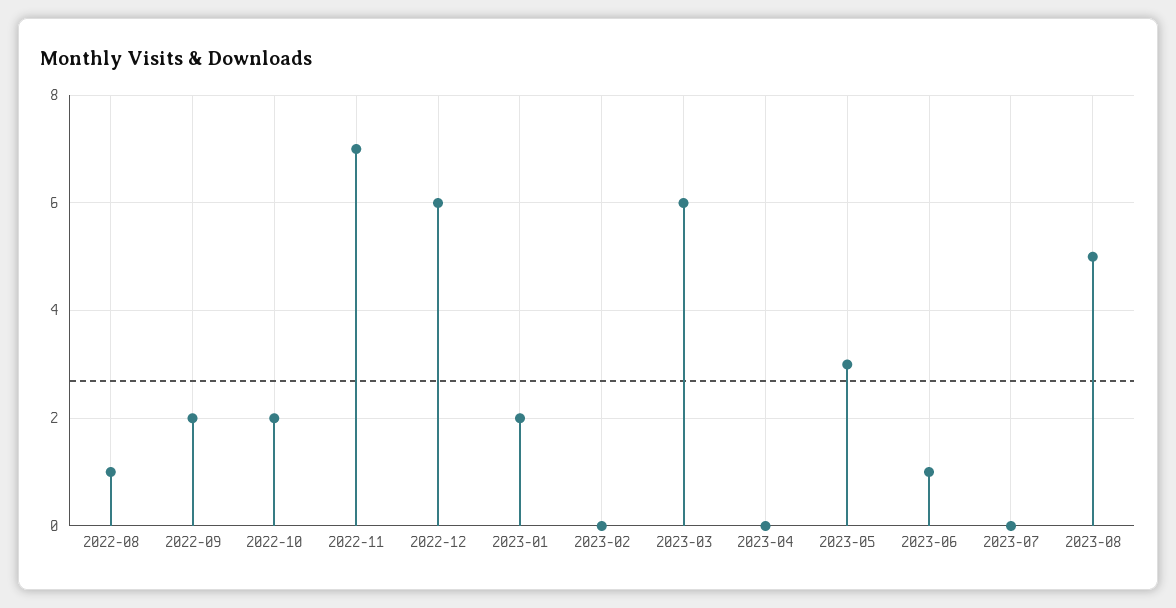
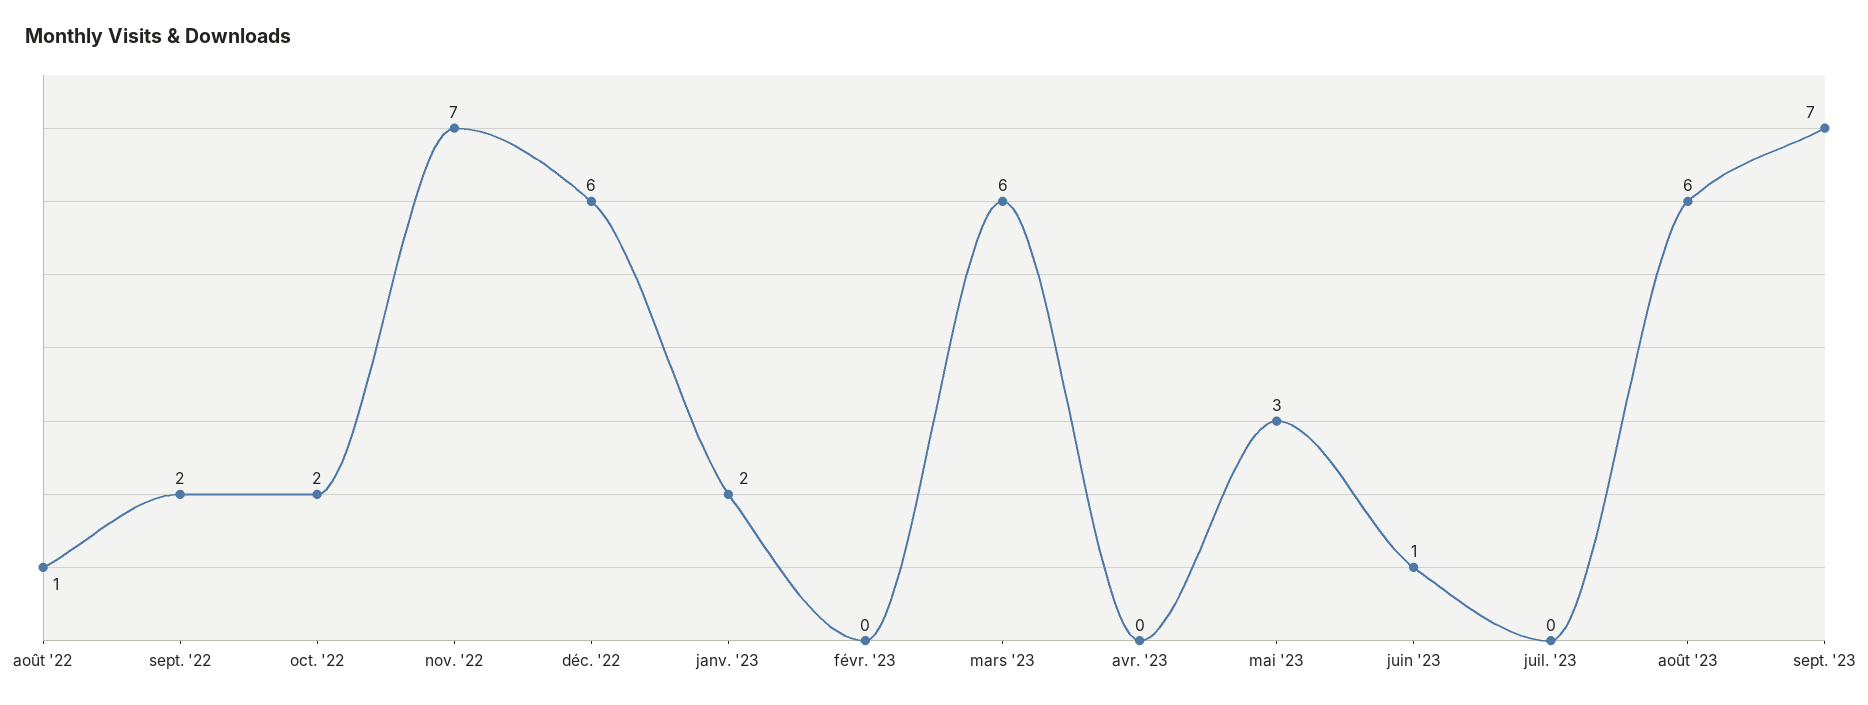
2023-08: 5 -> 6
sept. '23: none -> 7

